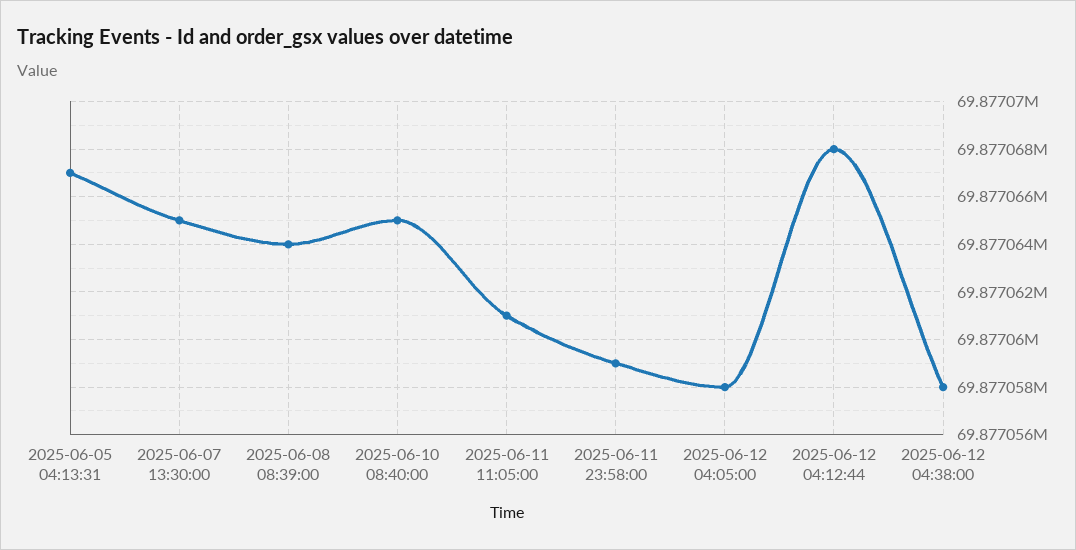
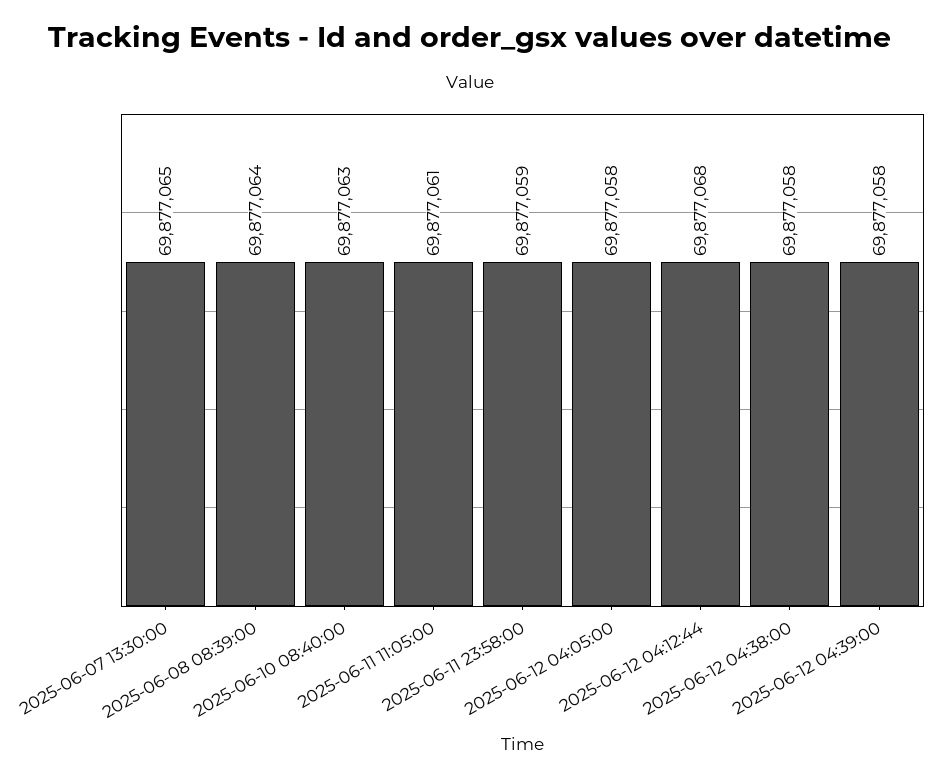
2025-06-05 04:13:31: 69877067 -> none
2025-06-10 08:40:00: 69877065 -> 69877063
2025-06-12 04:39:00: none -> 69877058

